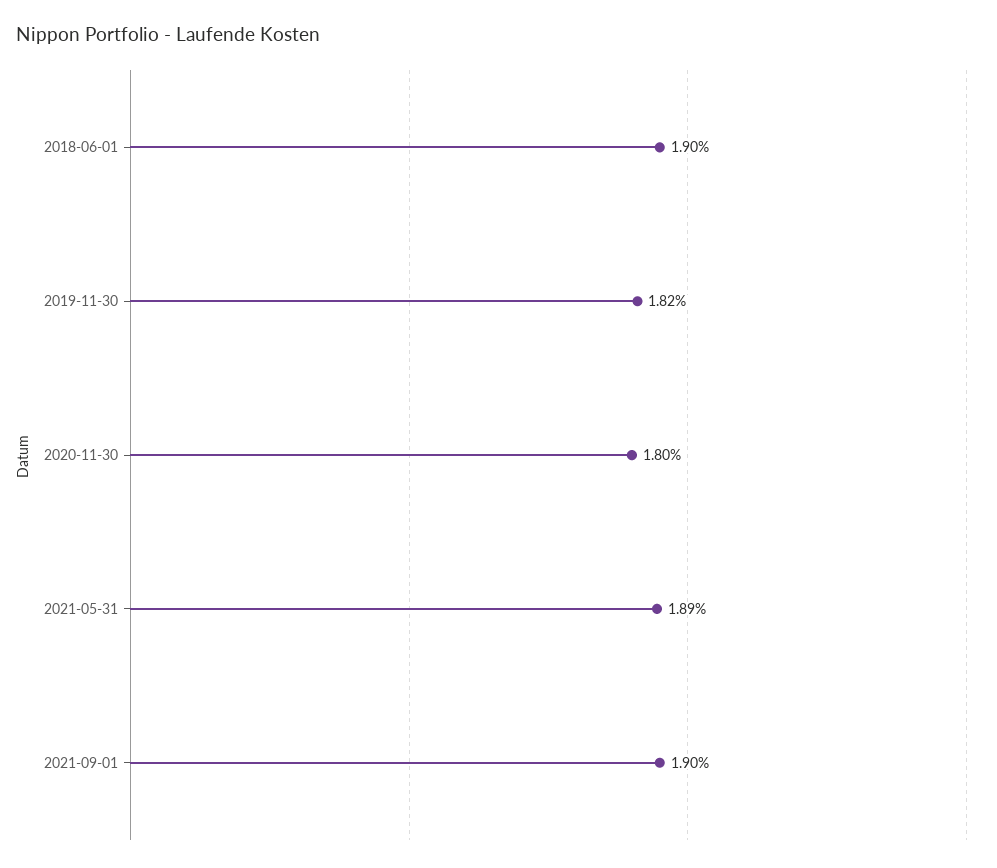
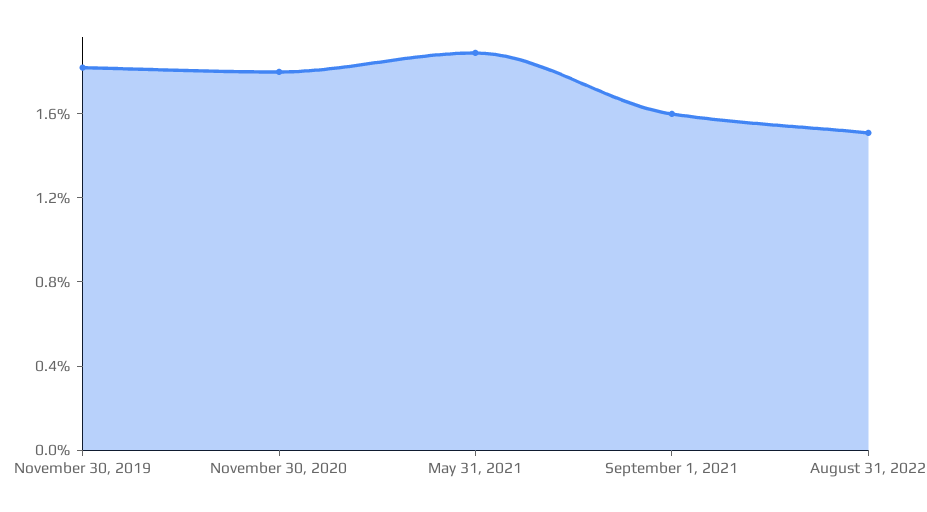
2018-06-01: 1.9 -> none
2021-09-01: 1.9 -> 1.6
August 31, 2022: none -> 1.5

